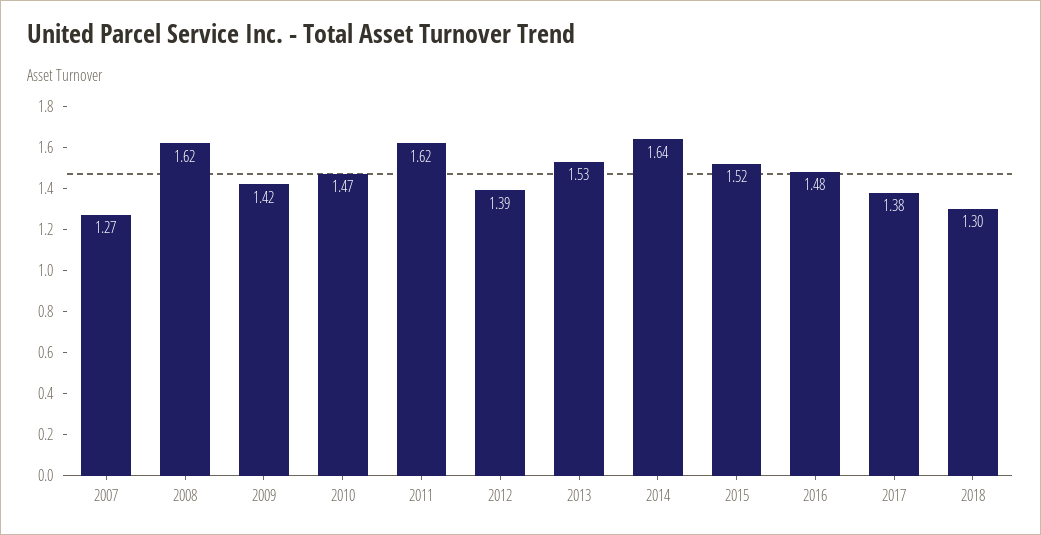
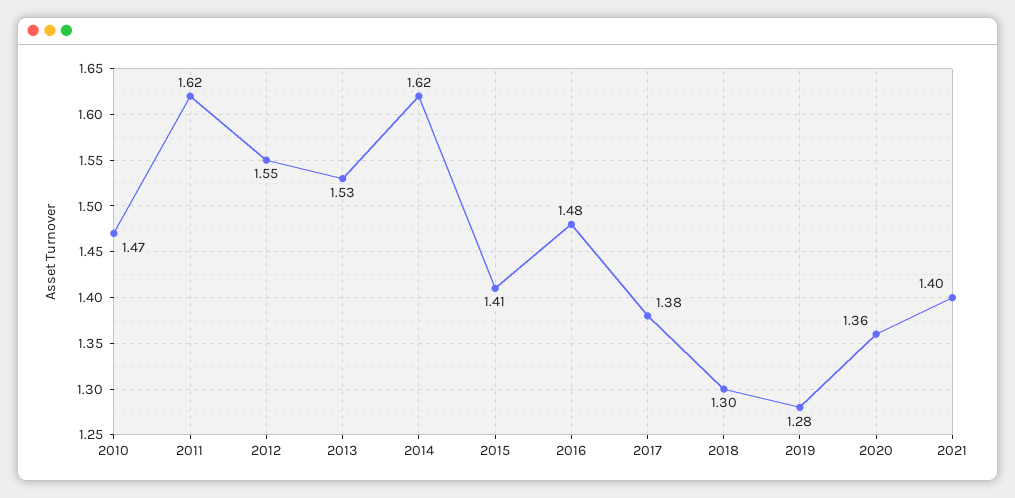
2007: 1.27 -> none
2008: 1.62 -> none
2009: 1.42 -> none
2012: 1.39 -> 1.55
2014: 1.64 -> 1.62
2015: 1.52 -> 1.41
2019: none -> 1.28
2020: none -> 1.36
2021: none -> 1.4

